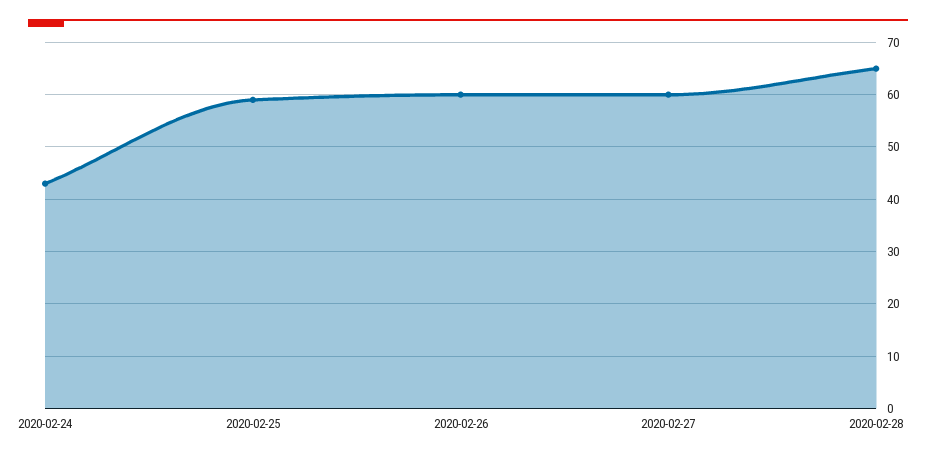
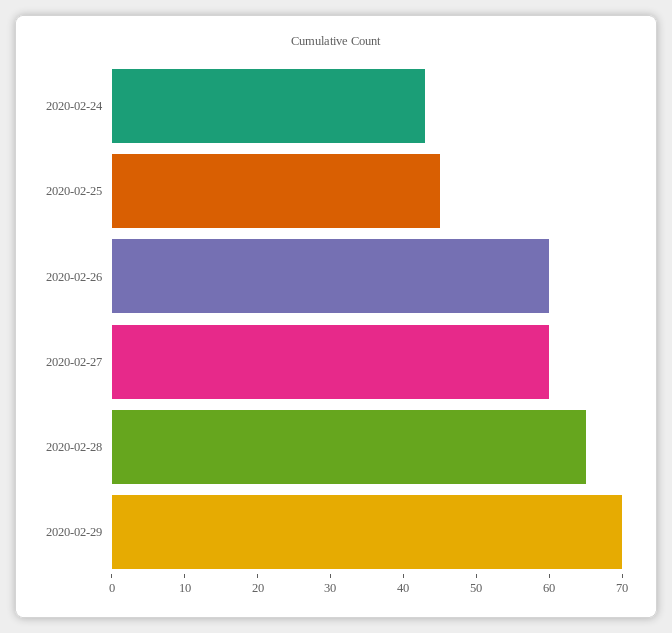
2020-02-25: 60 -> 45
2020-02-29: none -> 70

